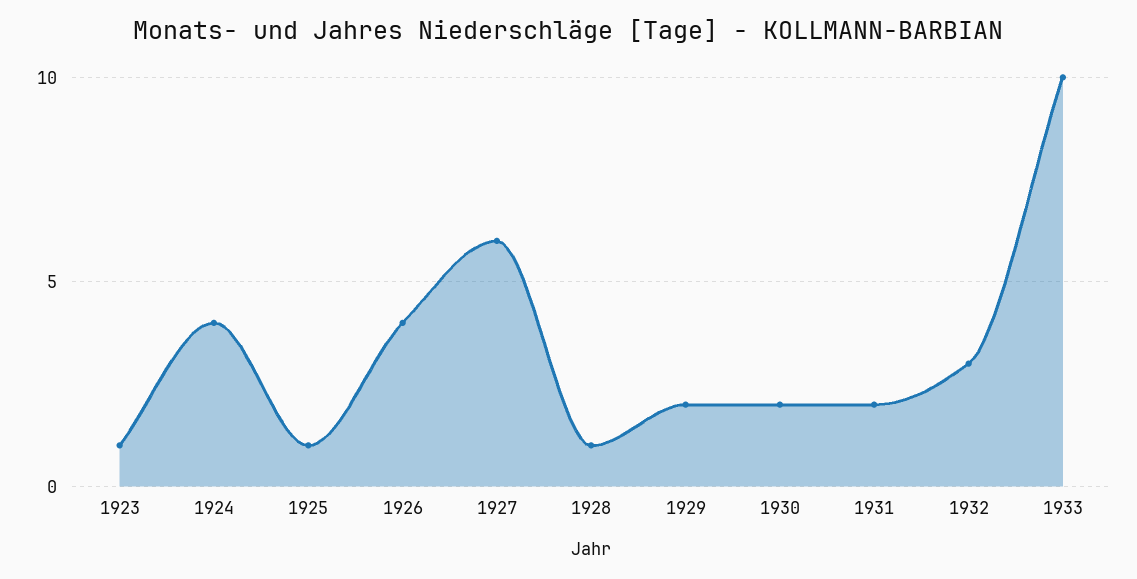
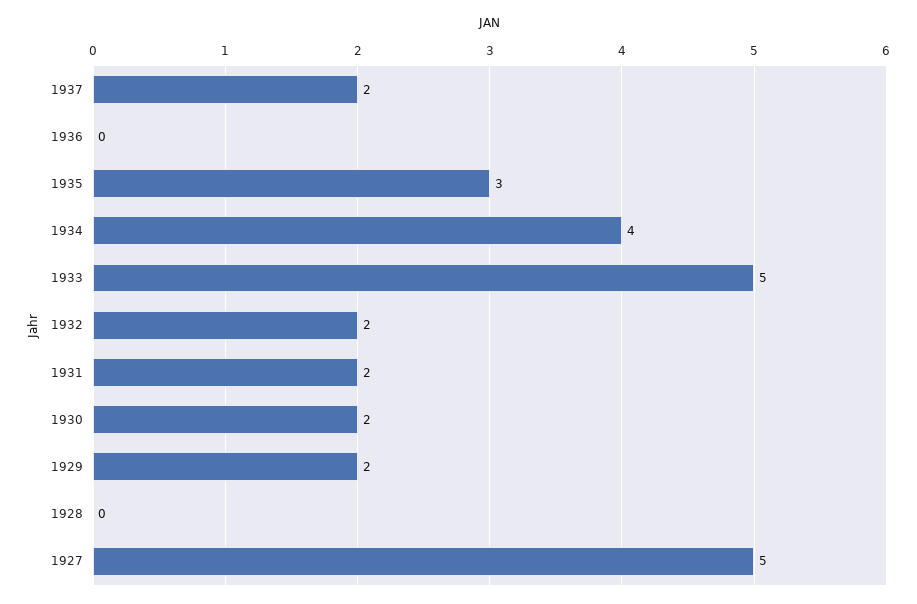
1923: 1 -> none
1924: 4 -> none
1925: 1 -> none
1926: 4 -> none
1927: 6 -> 5
1928: 1 -> 0
1932: 3 -> 2
1933: 10 -> 5
1937: none -> 2
1936: none -> 0
1935: none -> 3
1934: none -> 4

